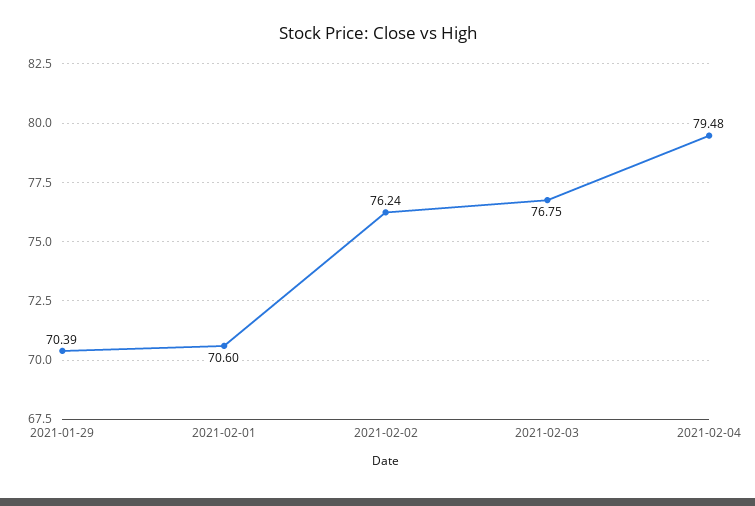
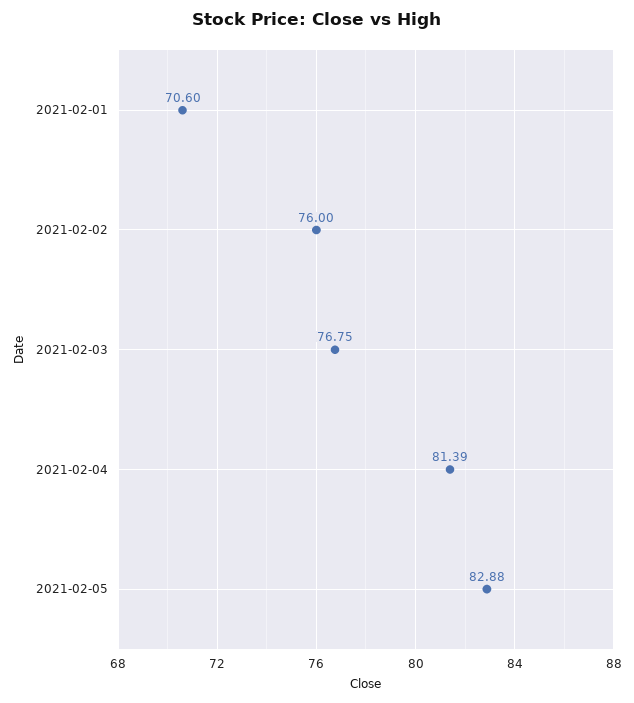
2021-01-29: 70.39 -> none
2021-02-02: 76.24 -> 76
2021-02-04: 79.48 -> 81.39
2021-02-05: none -> 82.88

